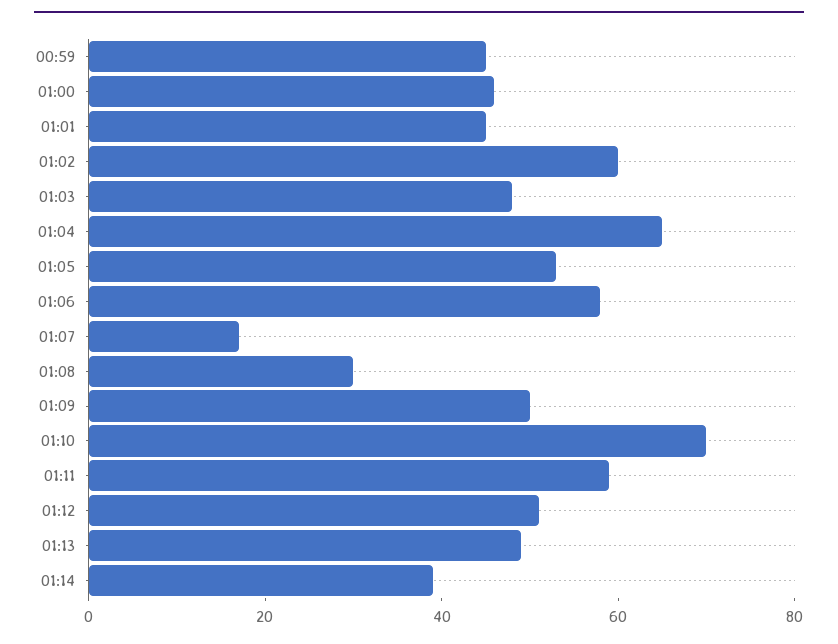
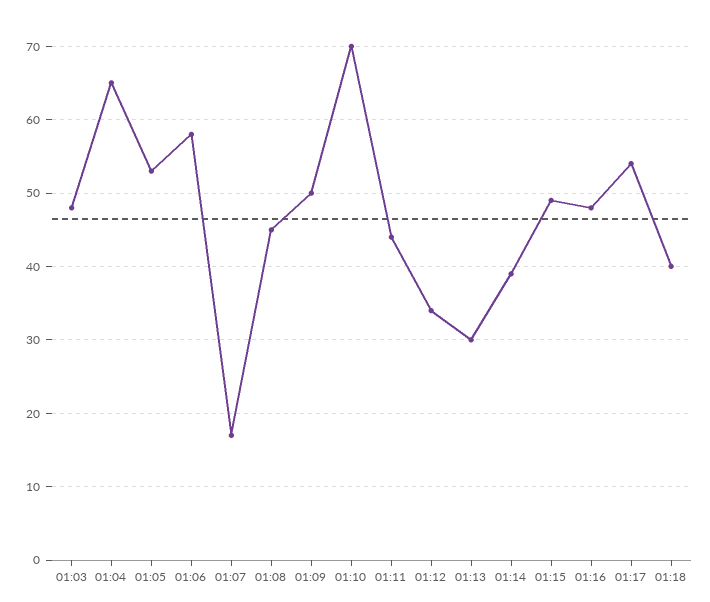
00:59: 45 -> none
01:00: 45 -> none
01:01: 45 -> none
01:02: 60 -> none
01:08: 30 -> 45
01:11: 60 -> 44
01:12: 50 -> 34
01:13: 50 -> 30
01:15: none -> 49
01:16: none -> 48
01:17: none -> 54
01:18: none -> 40

